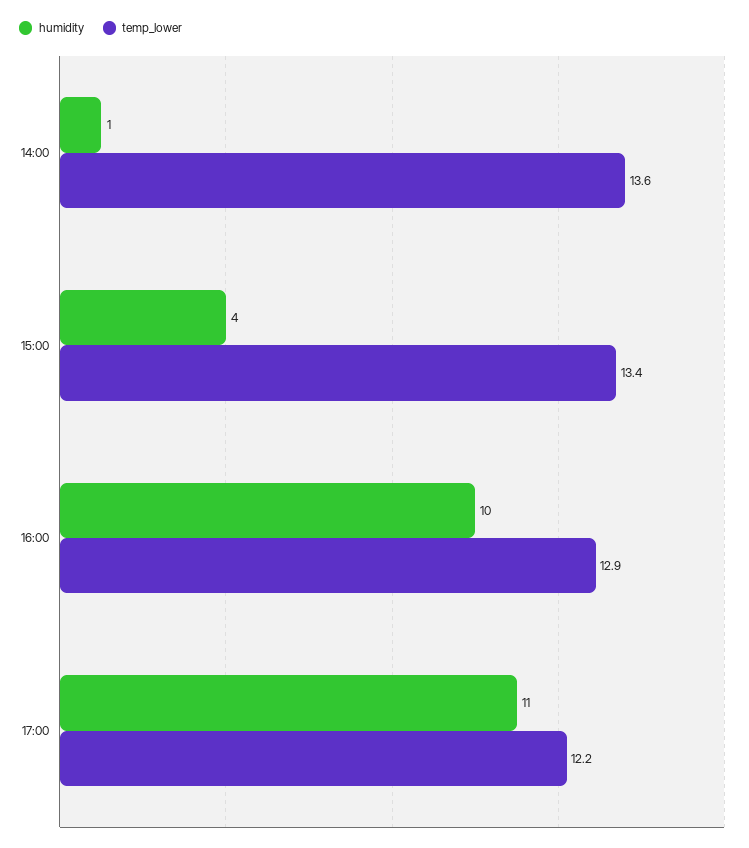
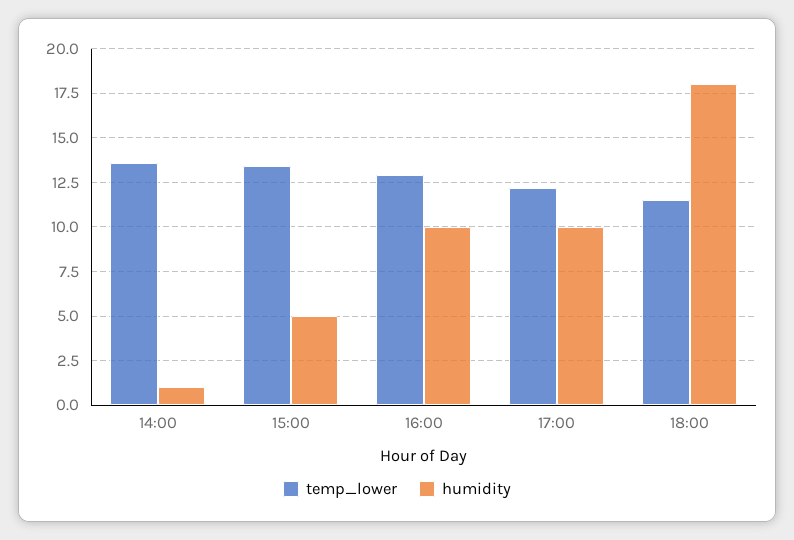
humidity, 15:00: 4 -> 5
humidity, 17:00: 11 -> 10
temp_lower, 18:00: none -> 11.5
humidity, 18:00: none -> 18

